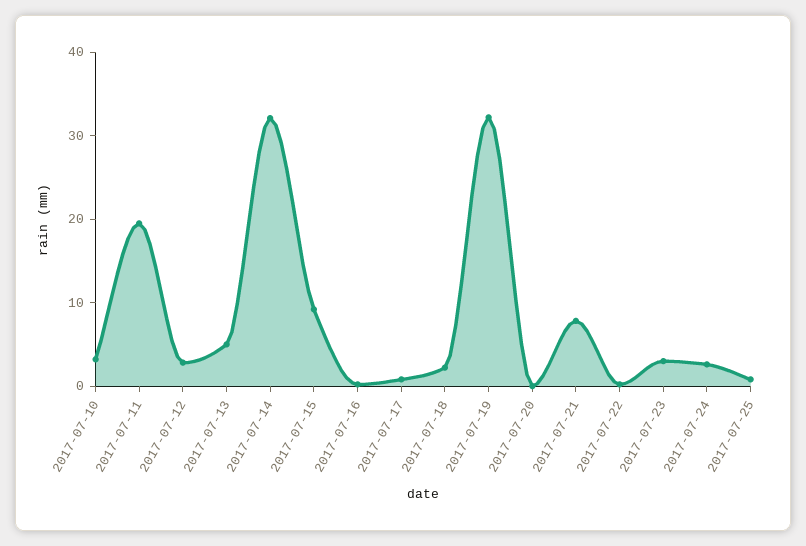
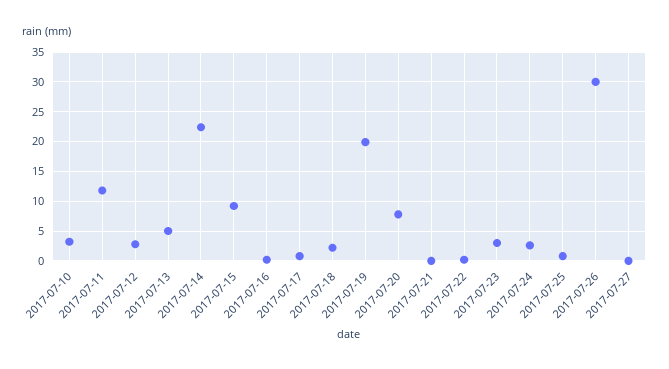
2017-07-11: 20 -> 12.5
2017-07-14: 32 -> 22.5
2017-07-19: 32 -> 20
2017-07-20: 0 -> 7.5
2017-07-21: 8 -> 0
2017-07-26: none -> 30
2017-07-27: none -> 0

